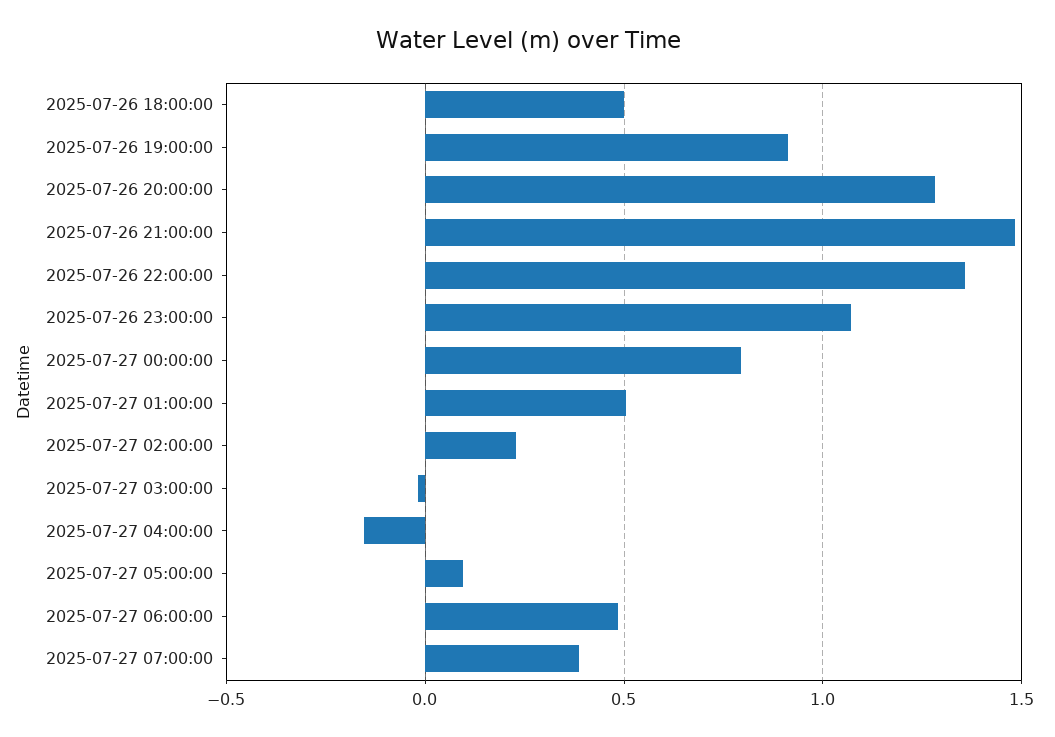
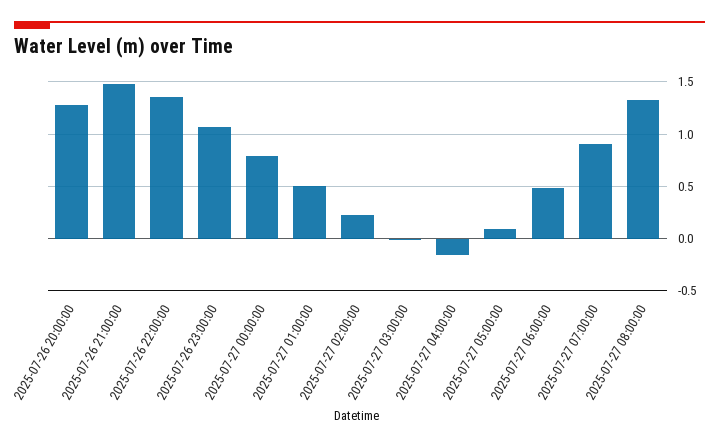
2025-07-26 18:00:00: 0.5 -> none
2025-07-26 19:00:00: 0.9 -> none
2025-07-27 07:00:00: 0.4 -> 0.9
2025-07-27 08:00:00: none -> 1.3

